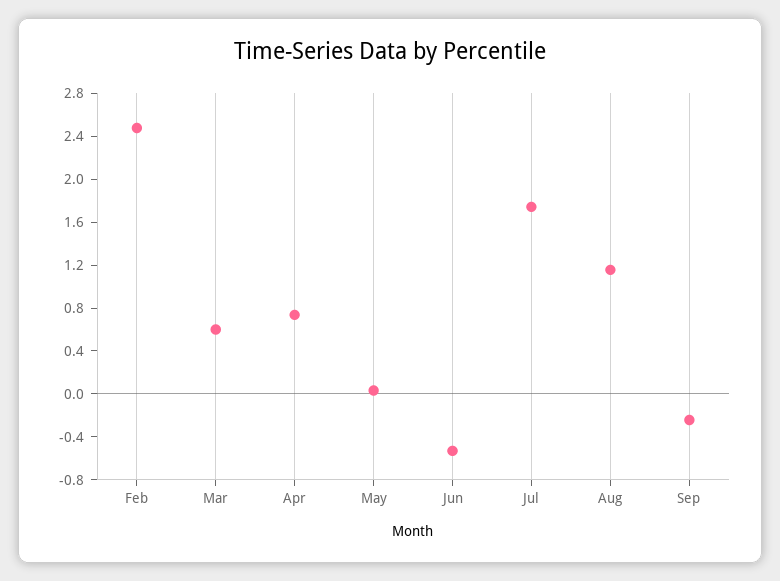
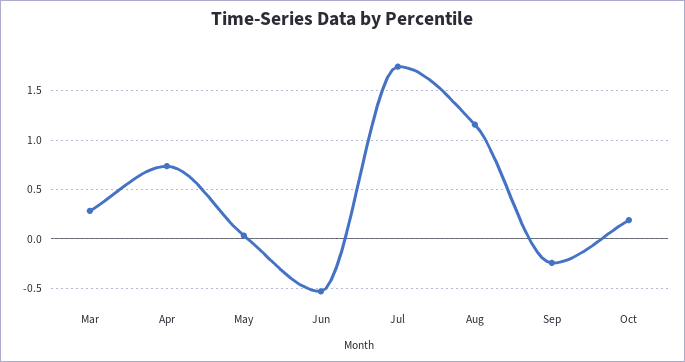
Feb: 2.5 -> none
Mar: 0.6 -> 0.3
Oct: none -> 0.2

